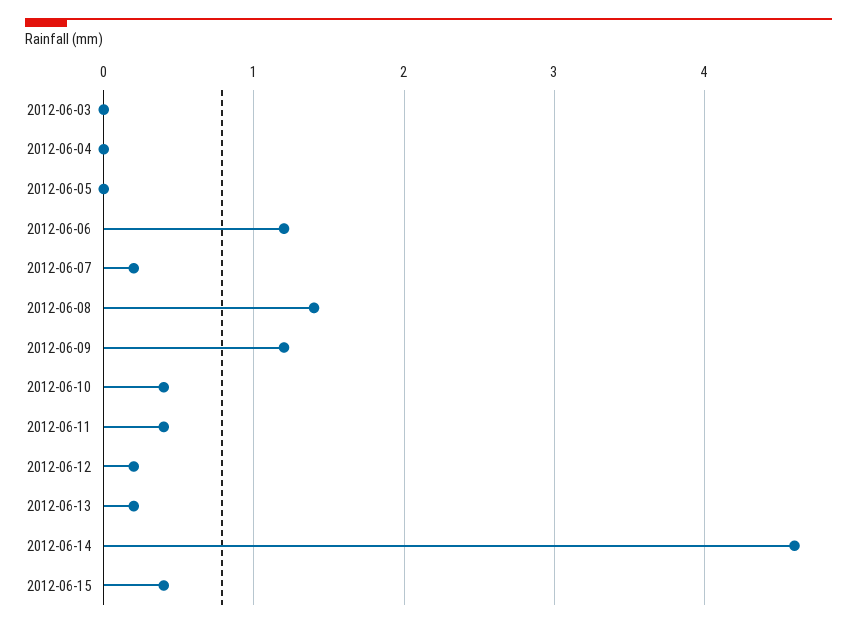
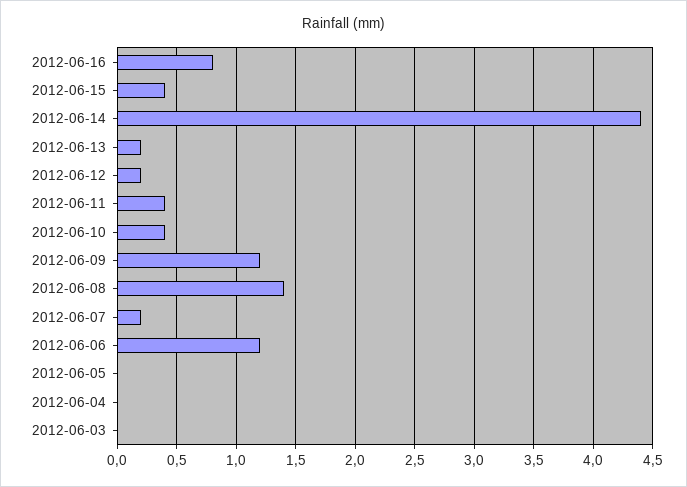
2012-06-14: 4.6 -> 4.4
2012-06-16: none -> 0.8

